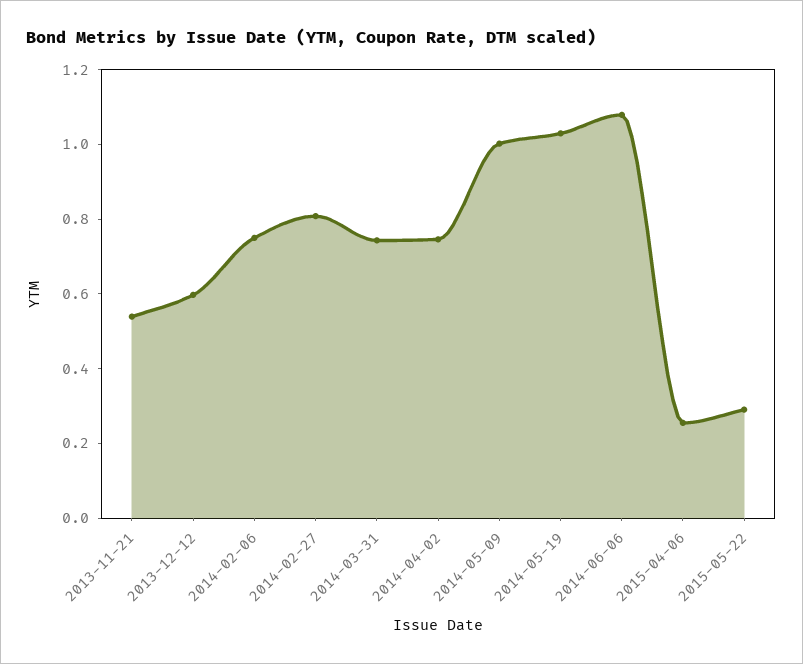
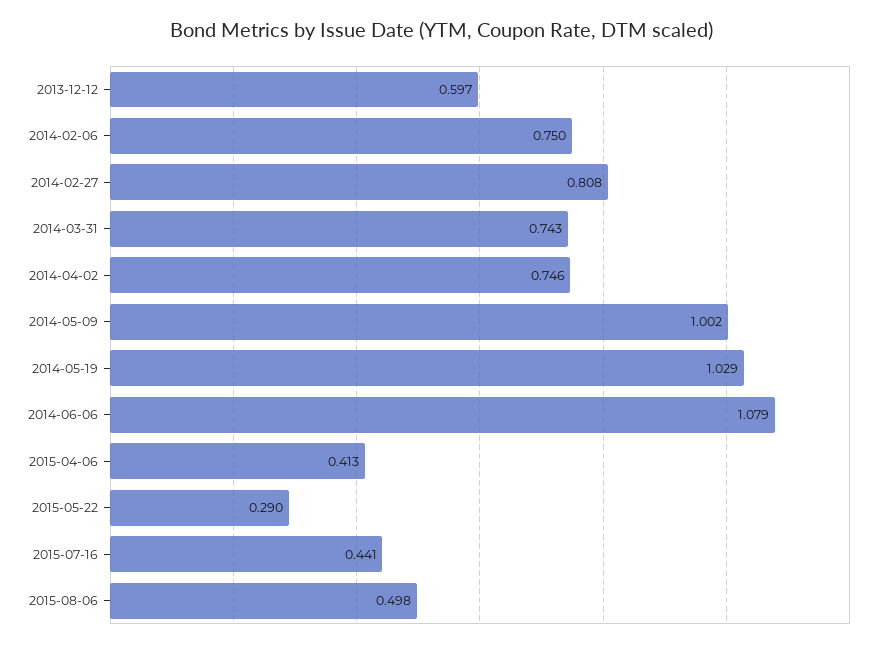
2013-11-21: 0.55 -> none
2015-04-06: 0.25 -> 0.413
2015-07-16: none -> 0.441
2015-08-06: none -> 0.498

